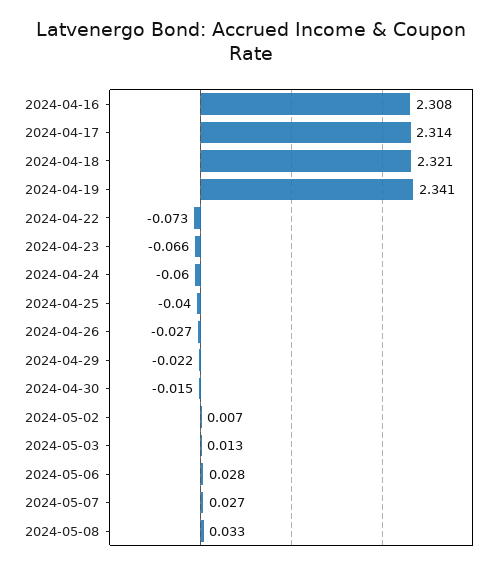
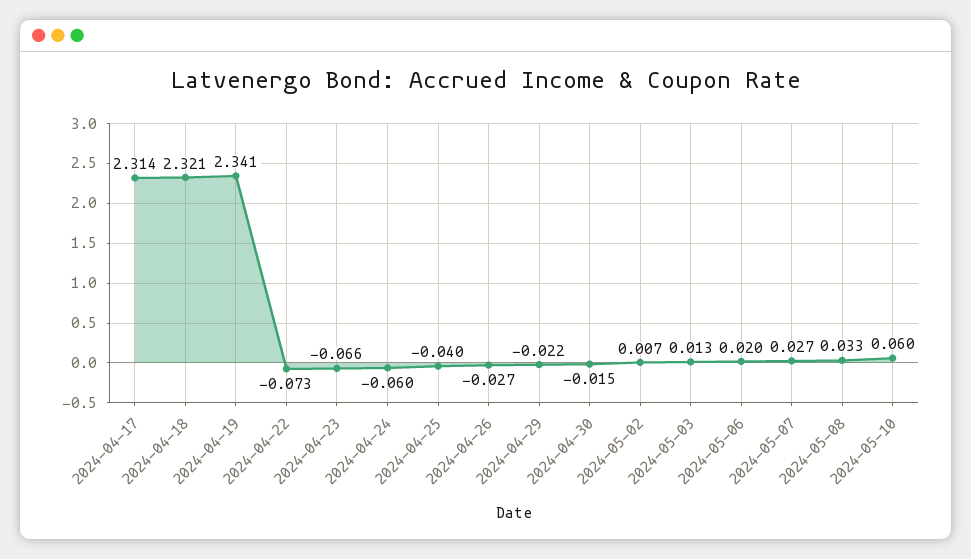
2024-04-16: 2.308 -> none
2024-05-06: 0.028 -> 0.02
2024-05-10: none -> 0.06

